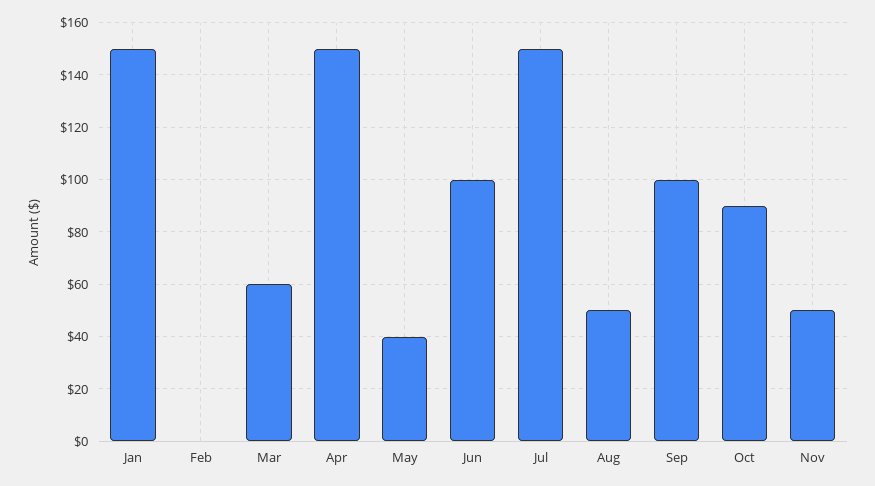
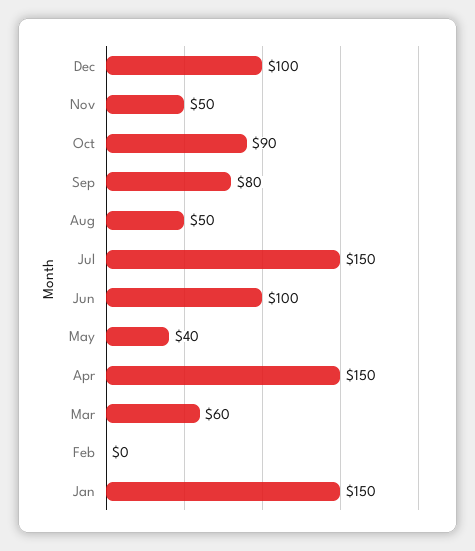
Sep: 100 -> 80
Dec: none -> 100

